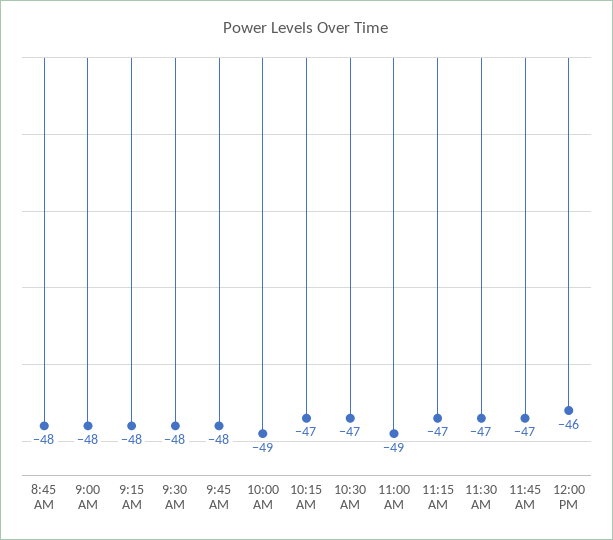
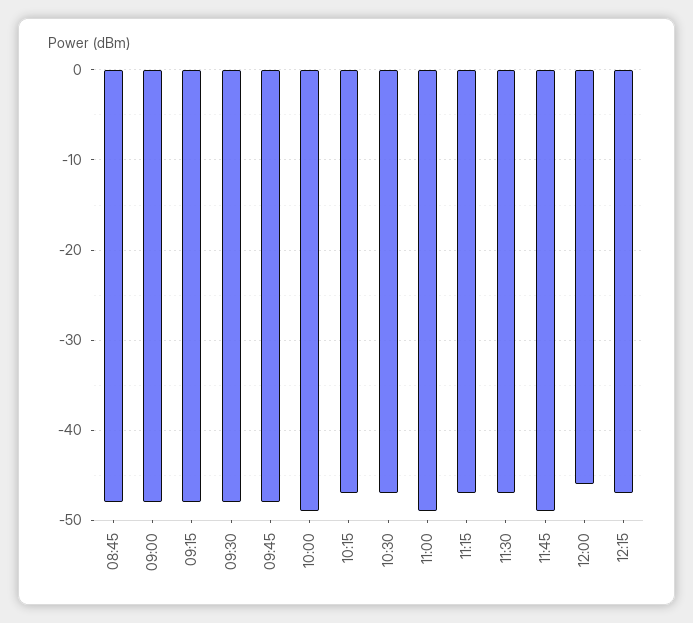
11:45 AM: -47 -> -49
12:15: none -> -47

